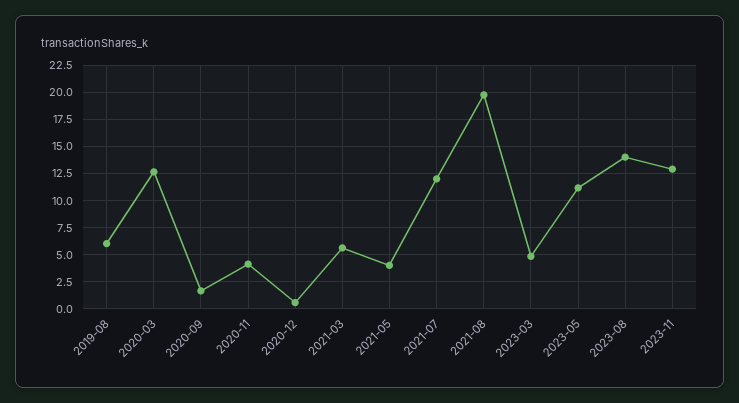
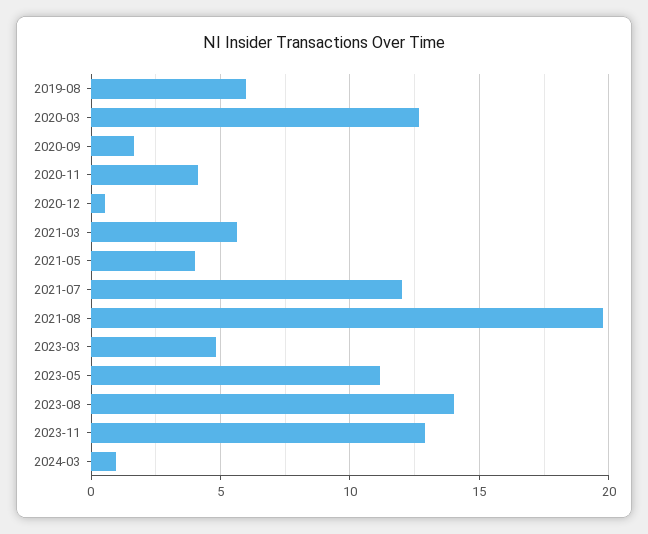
2024-03: none -> 1

